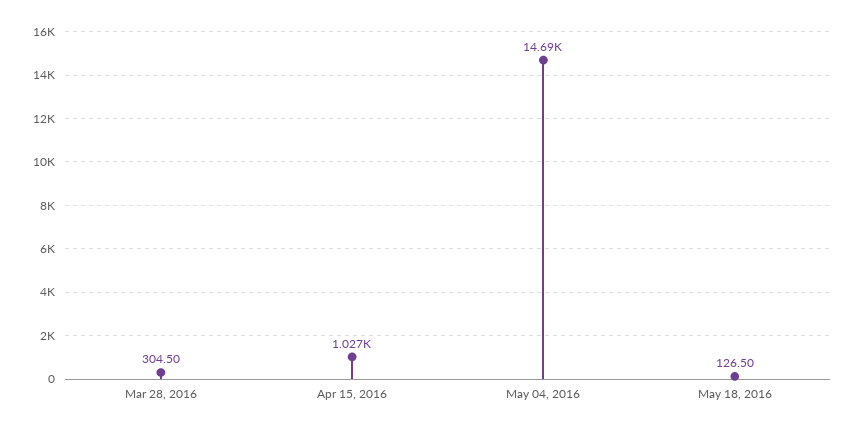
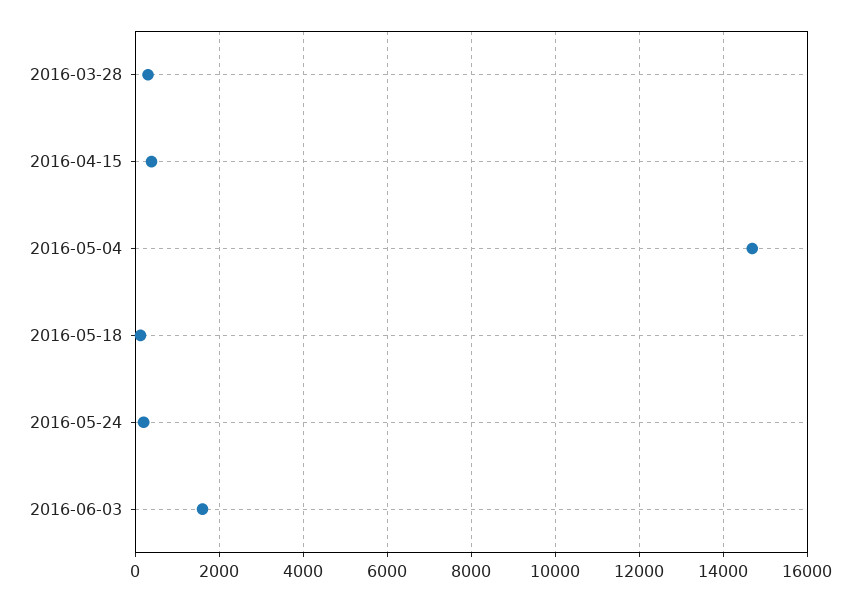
Apr 15, 2016: 1027 -> 400
2016-05-24: none -> 200
2016-06-03: none -> 1600

